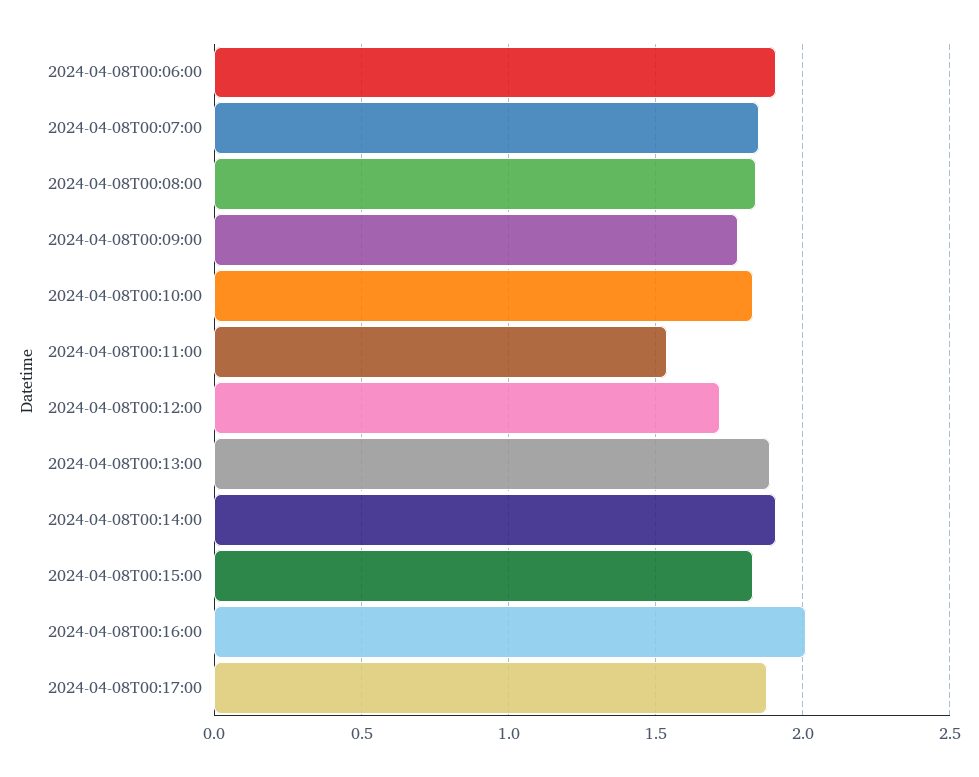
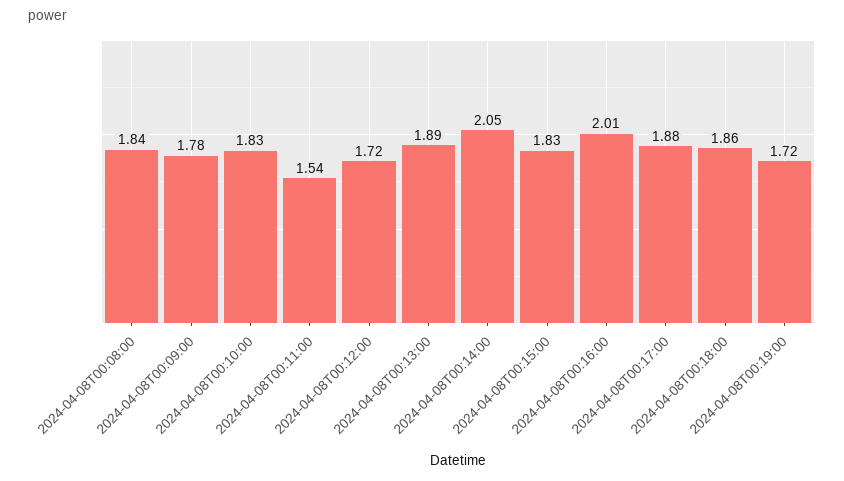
2024-04-08T00:06:00: 1.9 -> none
2024-04-08T00:07:00: 1.85 -> none
2024-04-08T00:14:00: 1.9 -> 2.05
2024-04-08T00:18:00: none -> 1.86
2024-04-08T00:19:00: none -> 1.72

